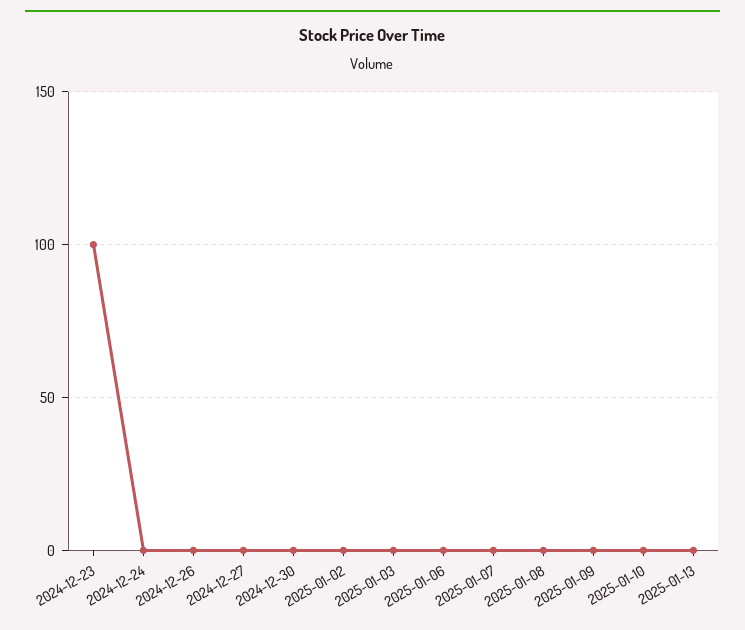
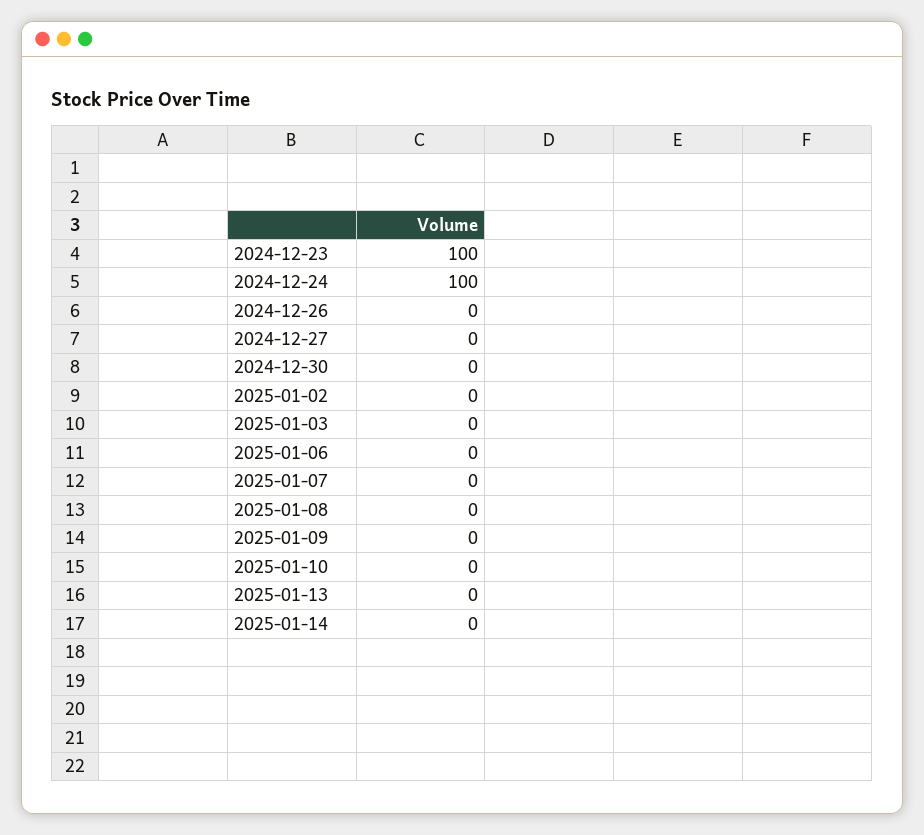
2024-12-24: 0 -> 100
2025-01-14: none -> 0

